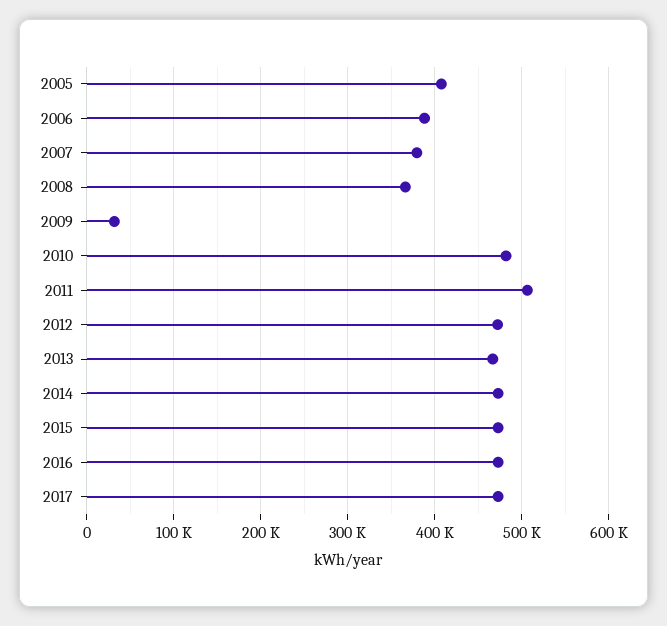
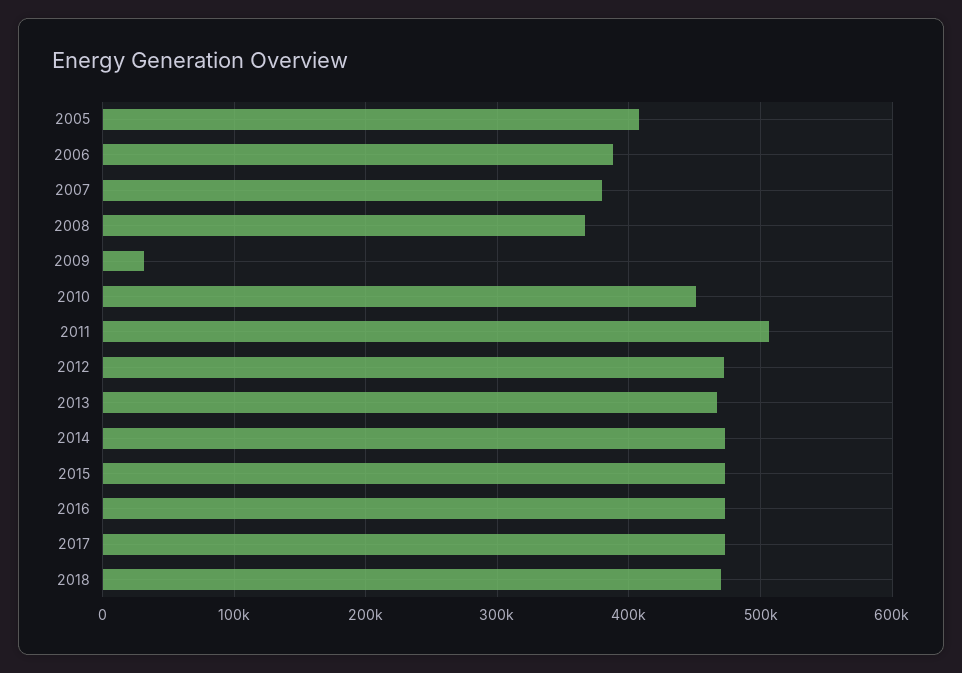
2010: 480000 -> 450000
2018: none -> 470000

